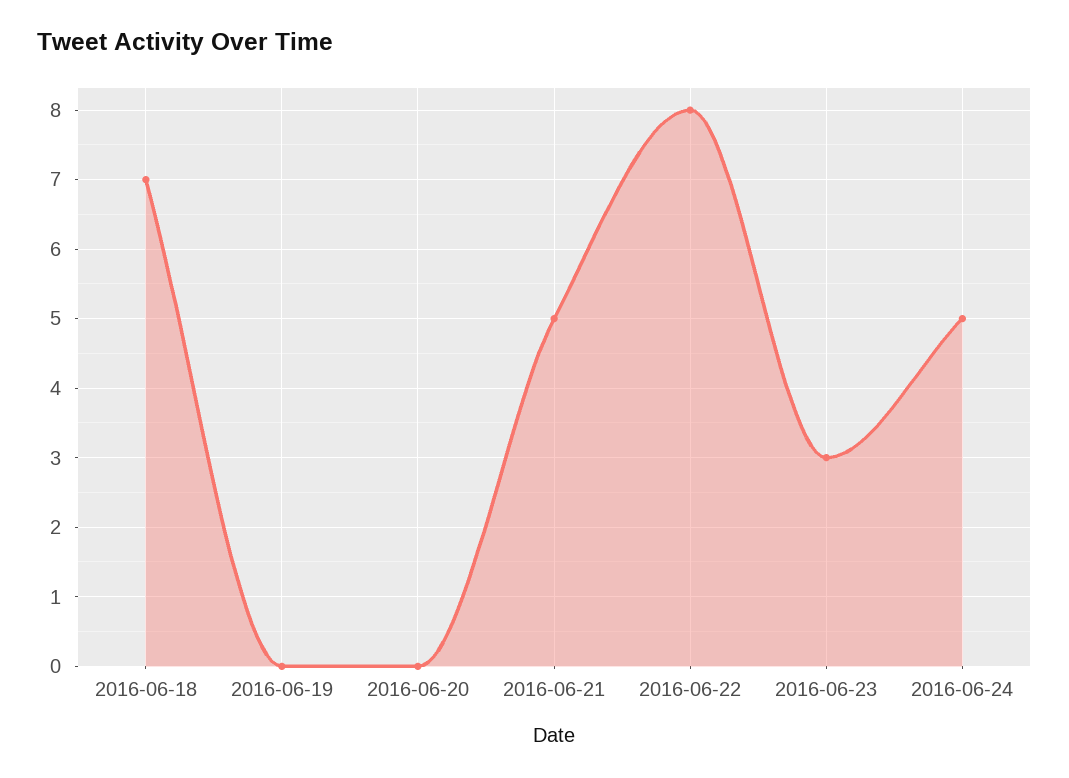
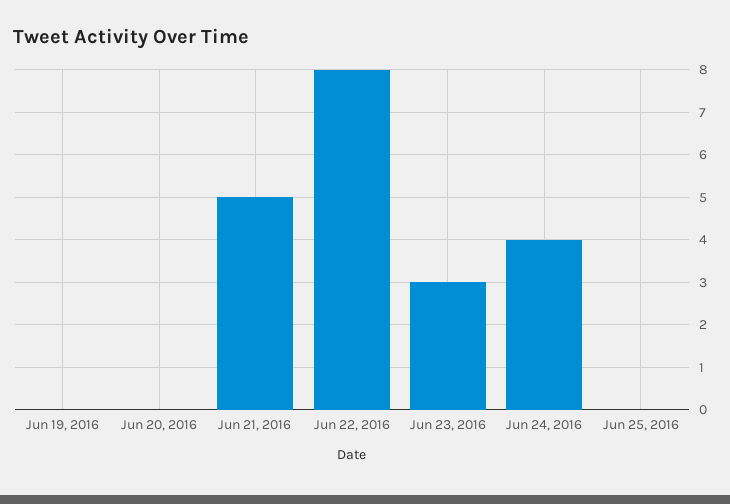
2016-06-18: 7 -> none
2016-06-24: 5 -> 4
Jun 25, 2016: none -> 0

